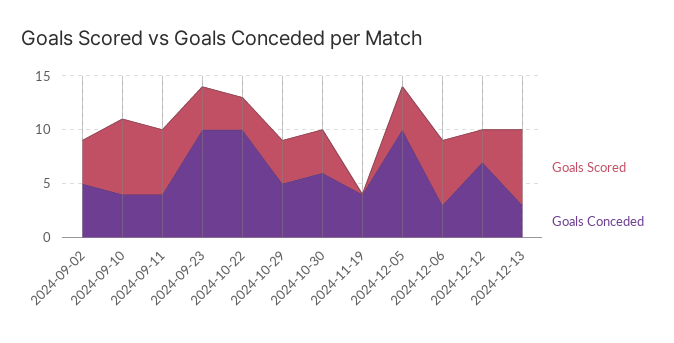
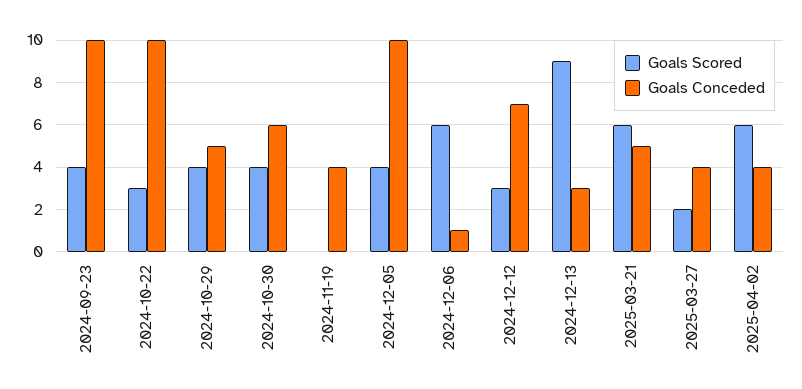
Goals Scored, 2024-09-02: 4 -> none
Goals Conceded, 2024-09-02: 5 -> none
Goals Scored, 2024-09-10: 7 -> none
Goals Conceded, 2024-09-10: 4 -> none
Goals Scored, 2024-09-11: 6 -> none
Goals Conceded, 2024-09-11: 4 -> none
Goals Conceded, 2024-12-06: 3 -> 1
Goals Scored, 2024-12-13: 7 -> 9
Goals Scored, 2025-03-21: none -> 6
Goals Conceded, 2025-03-21: none -> 5
Goals Scored, 2025-03-27: none -> 2
Goals Conceded, 2025-03-27: none -> 4
Goals Scored, 2025-04-02: none -> 6
Goals Conceded, 2025-04-02: none -> 4

